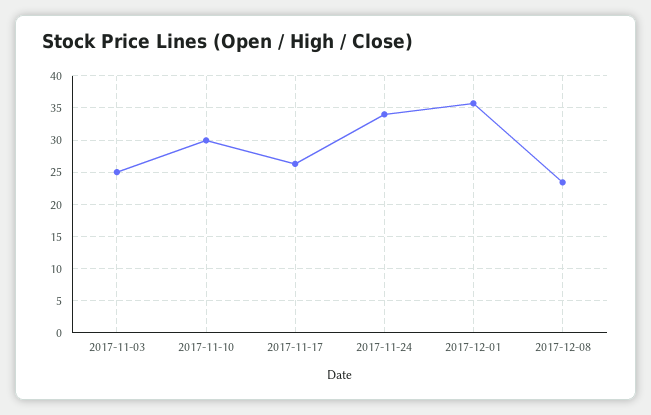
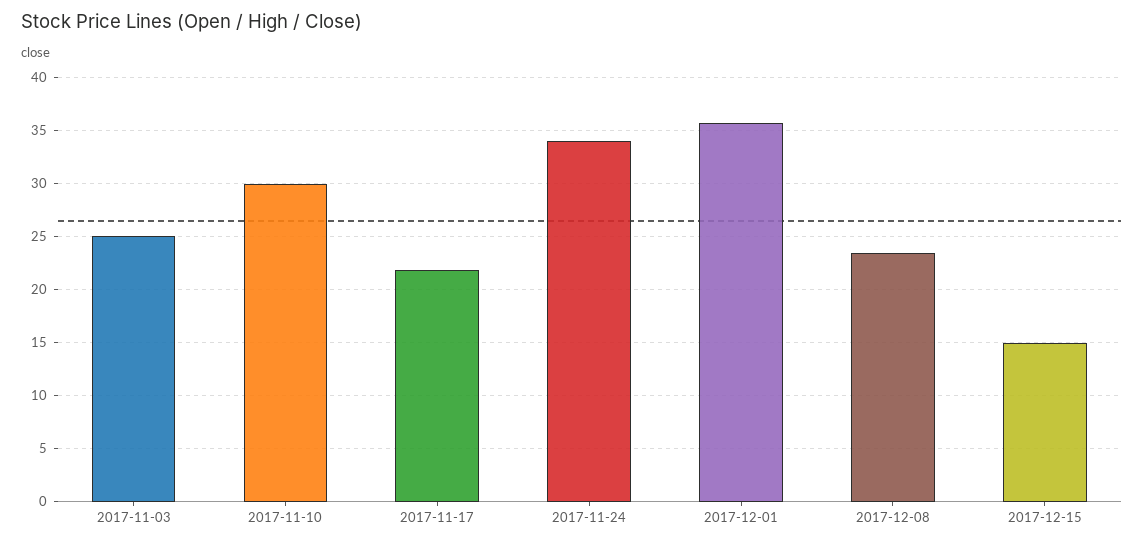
2017-11-17: 26 -> 22
2017-12-15: none -> 15

